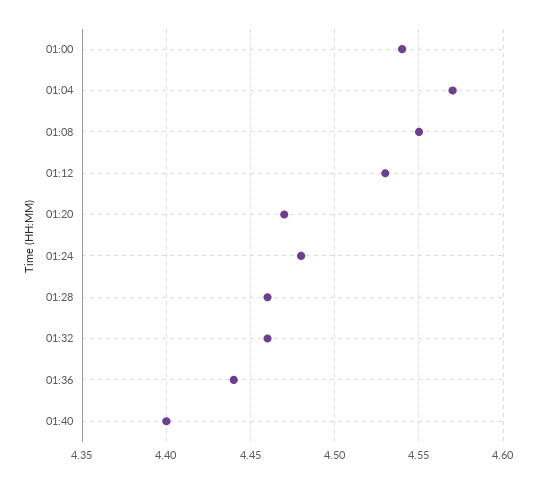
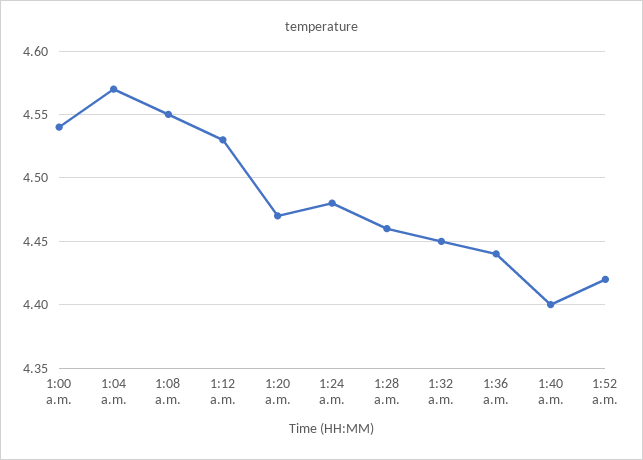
01:32: 4.46 -> 4.45
1:52 a.m.: none -> 4.42

